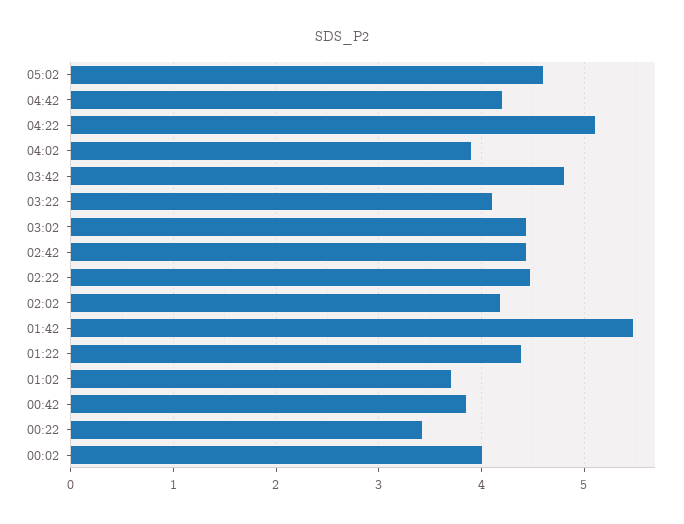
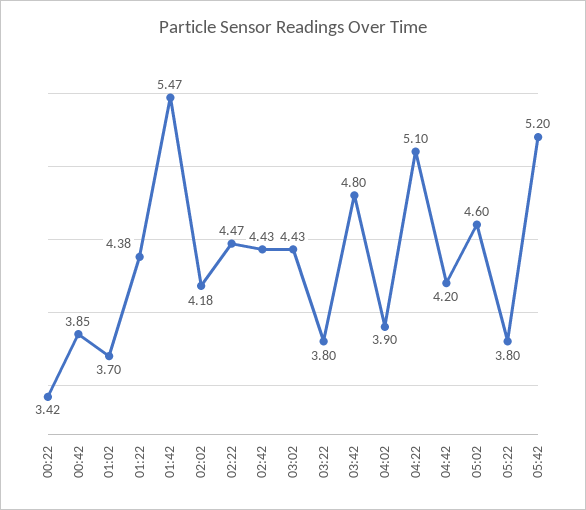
03:22: 4.1 -> 3.8
00:02: 4 -> none
05:22: none -> 3.8
05:42: none -> 5.2

